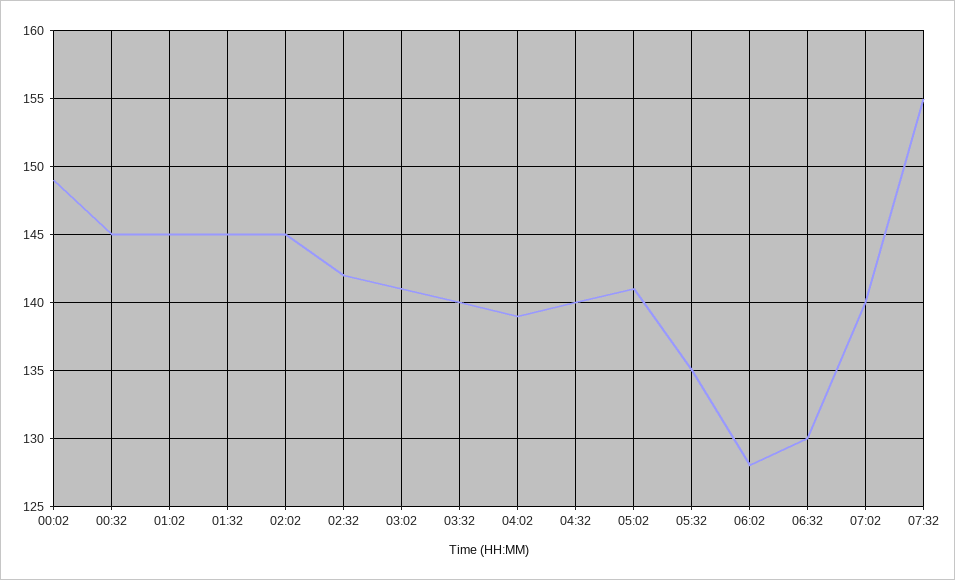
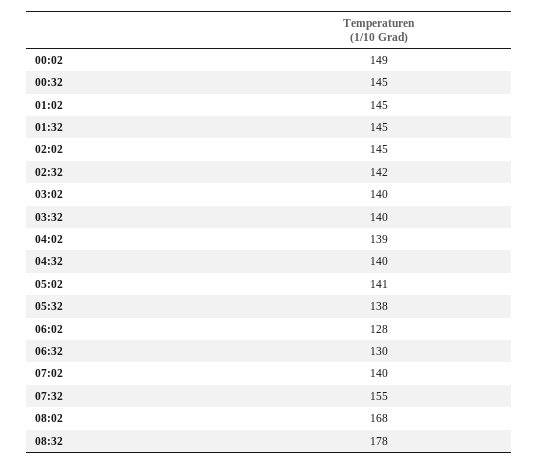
03:02: 141 -> 140
05:32: 135 -> 138
08:02: none -> 168
08:32: none -> 178

